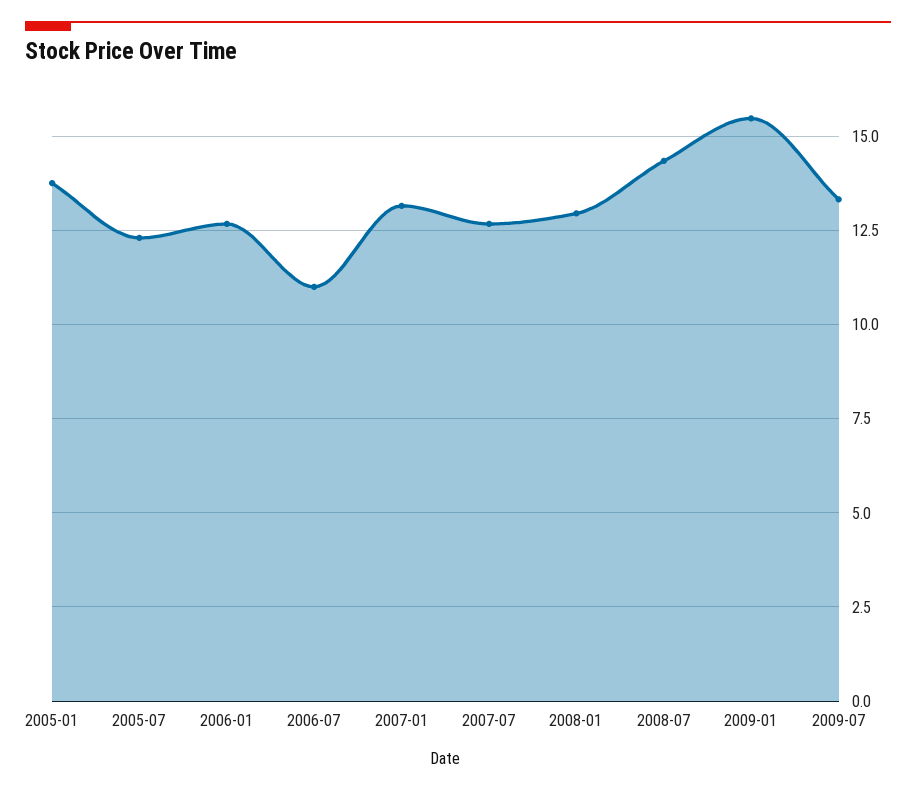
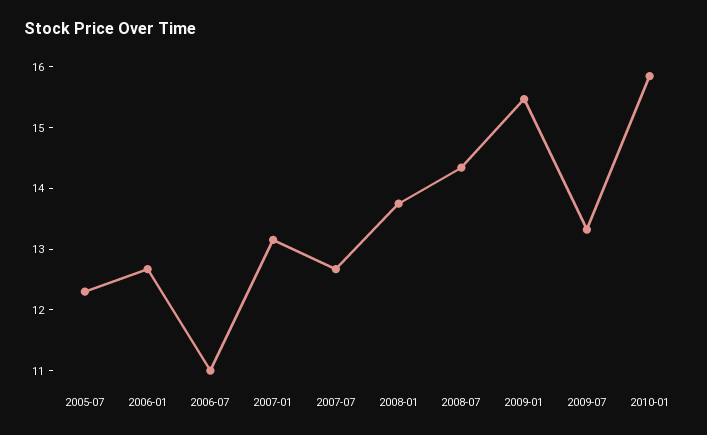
2005-01: 13.75 -> none
2008-01: 13 -> 13.8
2010-01: none -> 15.8

